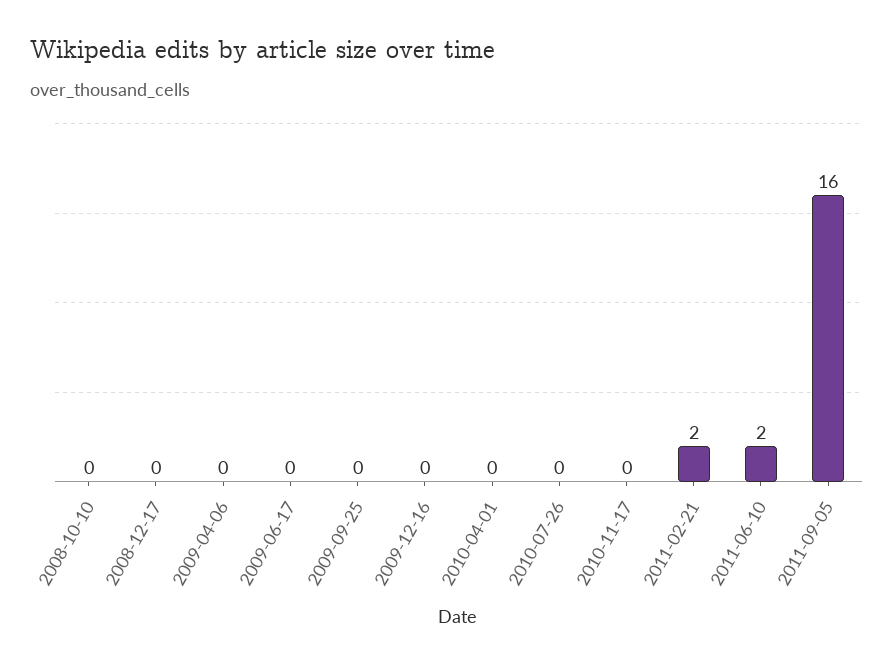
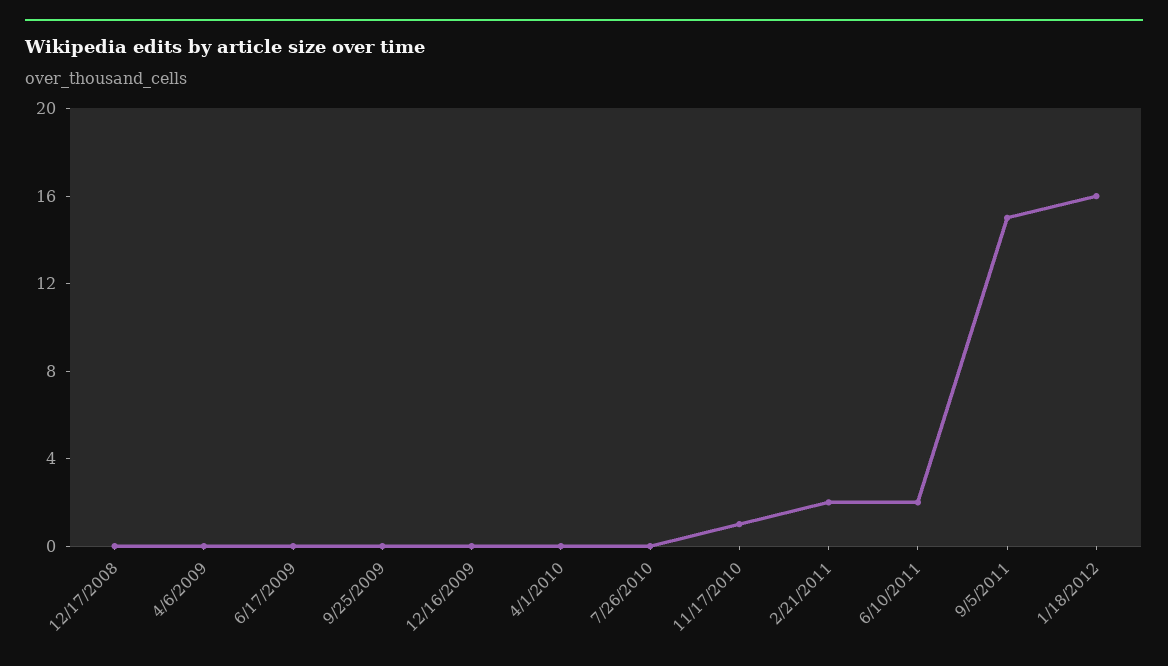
2008-10-10: 0 -> none
2010-11-17: 0 -> 1
2011-09-05: 16 -> 15
1/18/2012: none -> 16

